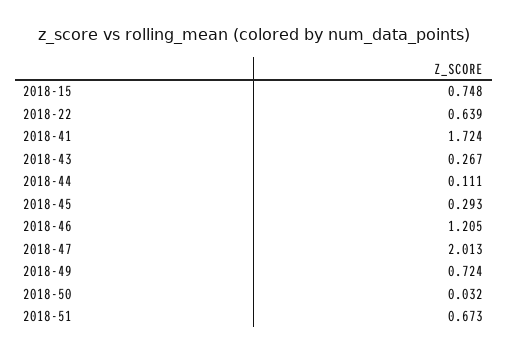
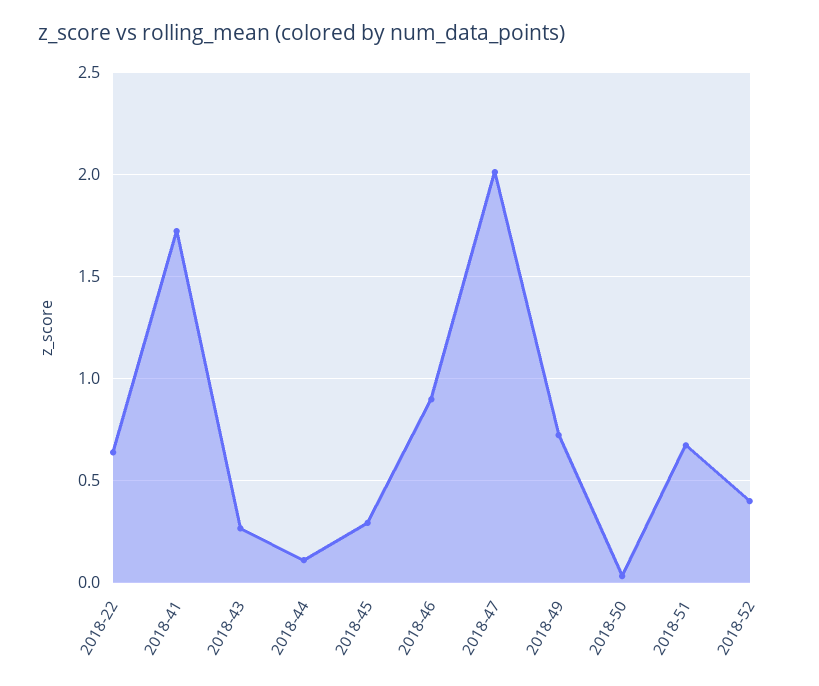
2018-15: 0.748 -> none
2018-46: 1.205 -> 0.9
2018-52: none -> 0.4

